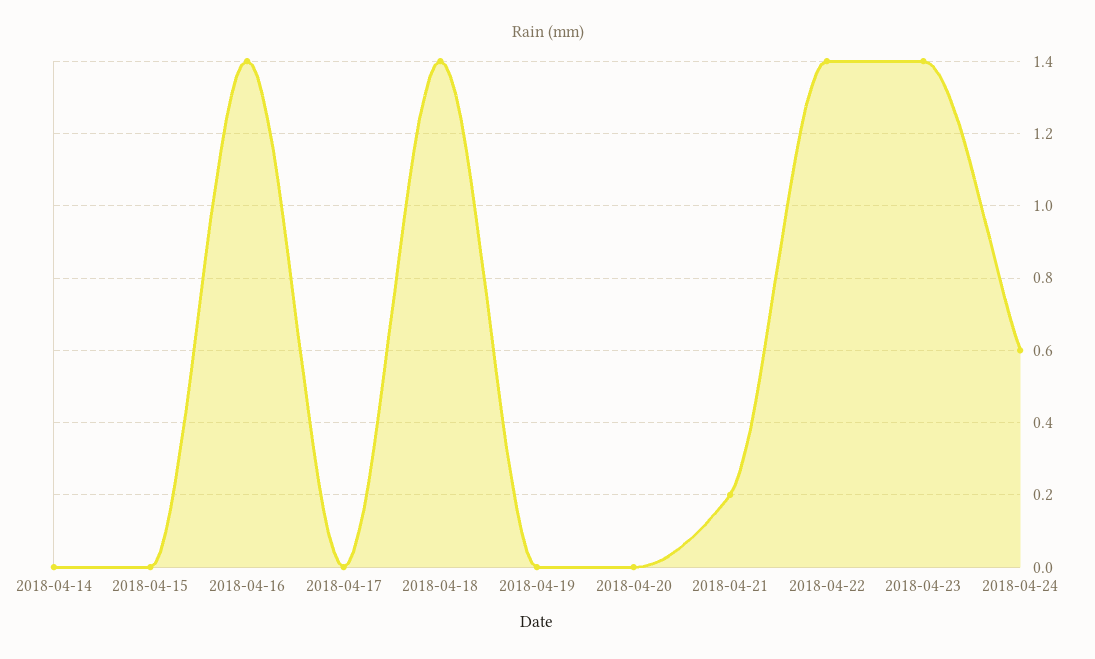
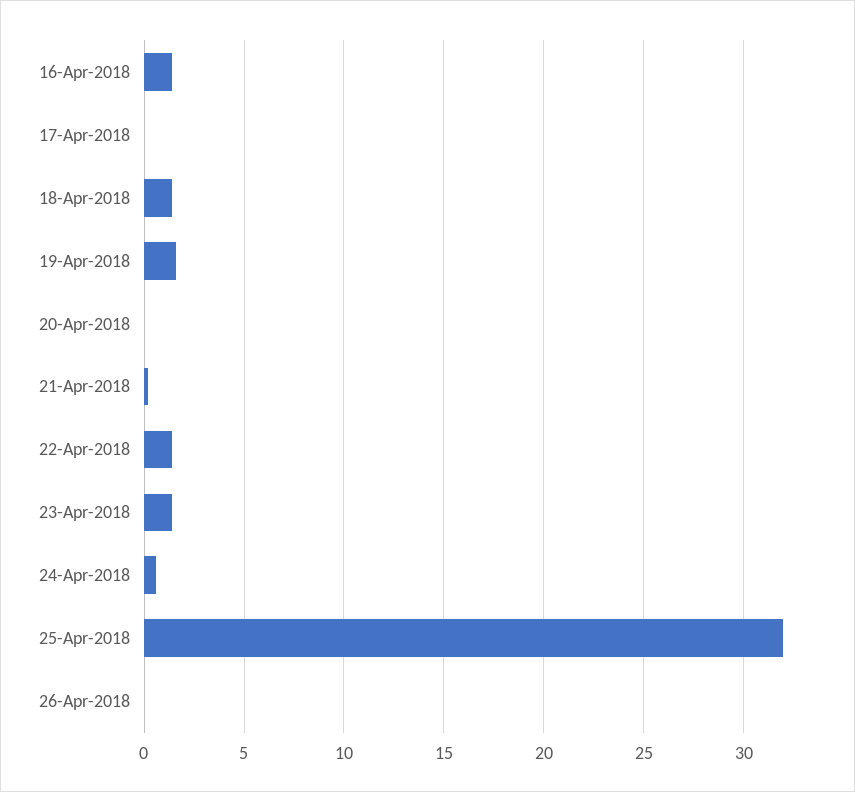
2018-04-14: 0 -> none
2018-04-15: 0 -> none
2018-04-19: 0 -> 1.5
25-Apr-2018: none -> 32
26-Apr-2018: none -> 0

